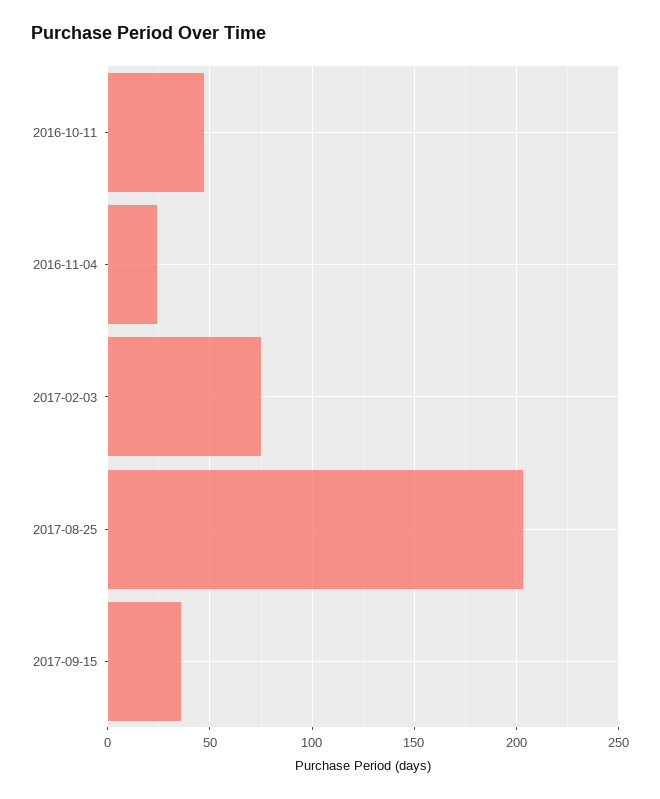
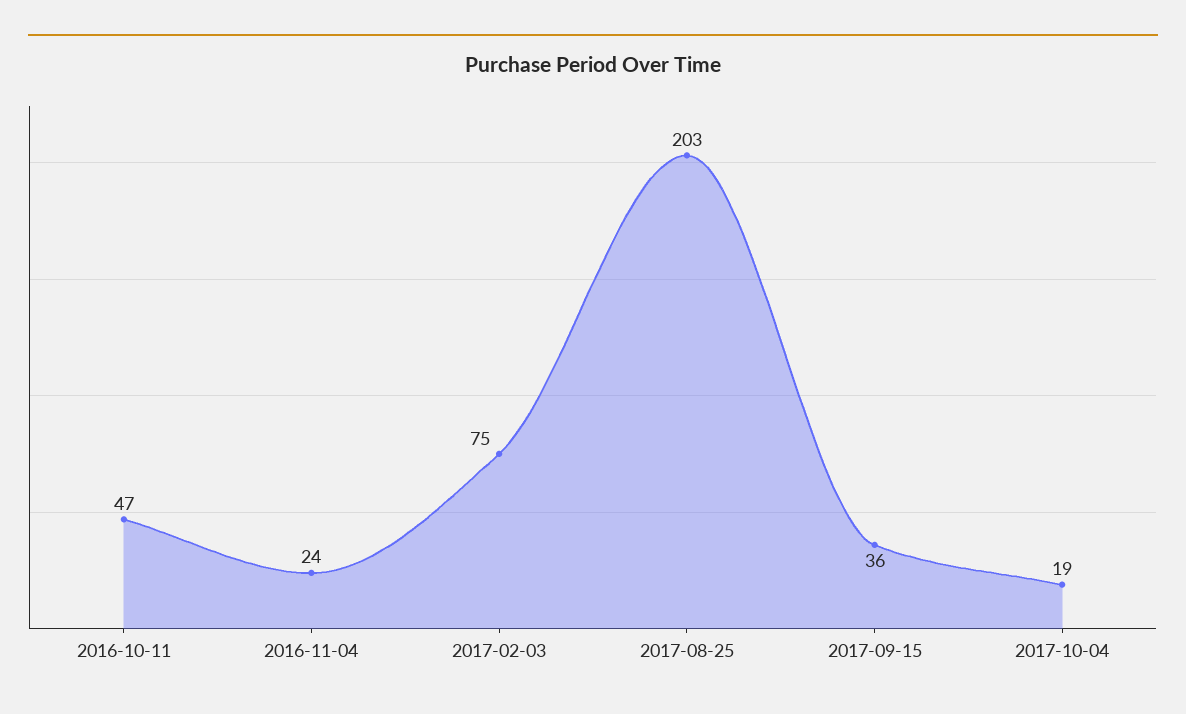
2017-10-04: none -> 19

